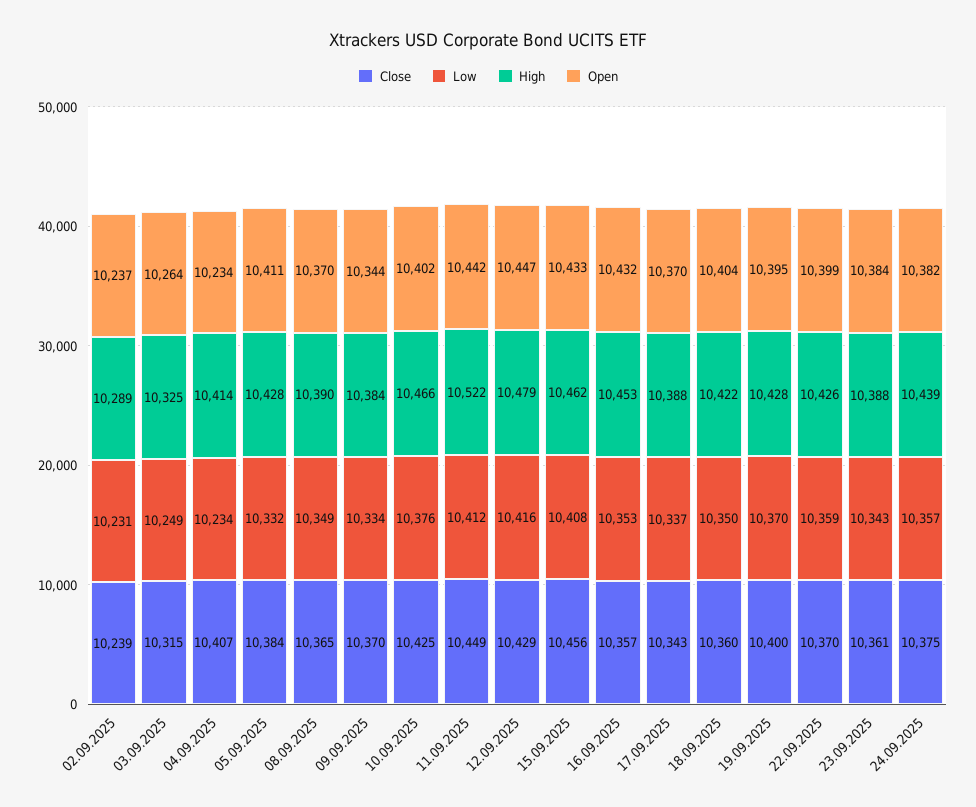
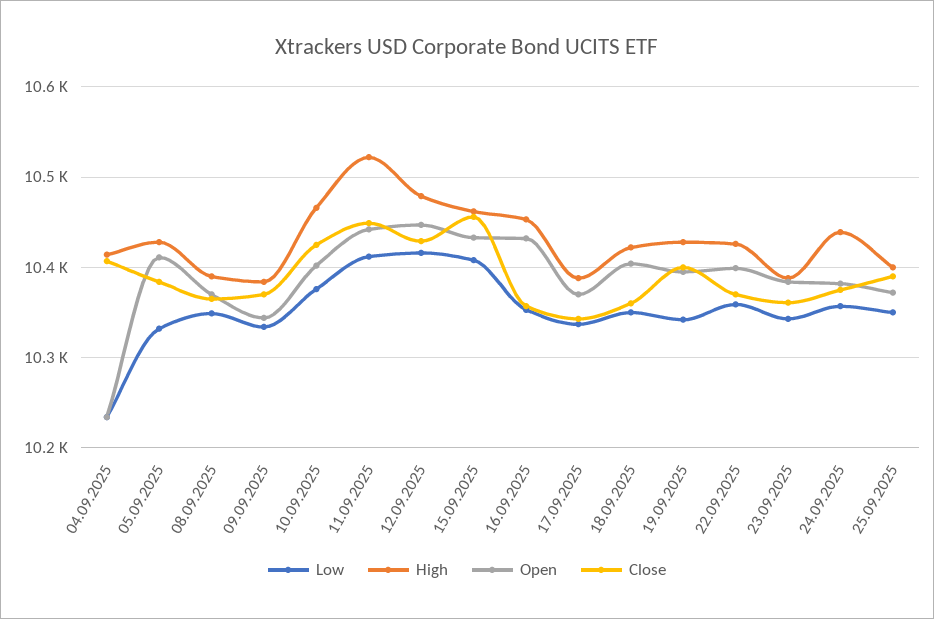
Close, 02.09.2025: 10239 -> none
Low, 02.09.2025: 10231 -> none
High, 02.09.2025: 10289 -> none
Open, 02.09.2025: 10237 -> none
Close, 03.09.2025: 10315 -> none
Low, 03.09.2025: 10249 -> none
High, 03.09.2025: 10325 -> none
Open, 03.09.2025: 10264 -> none
Low, 19.09.2025: 10370 -> 10340
Low, 25.09.2025: none -> 10350
High, 25.09.2025: none -> 10400
Open, 25.09.2025: none -> 10370
Close, 25.09.2025: none -> 10390

